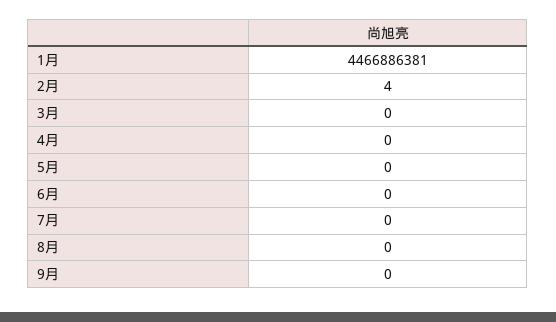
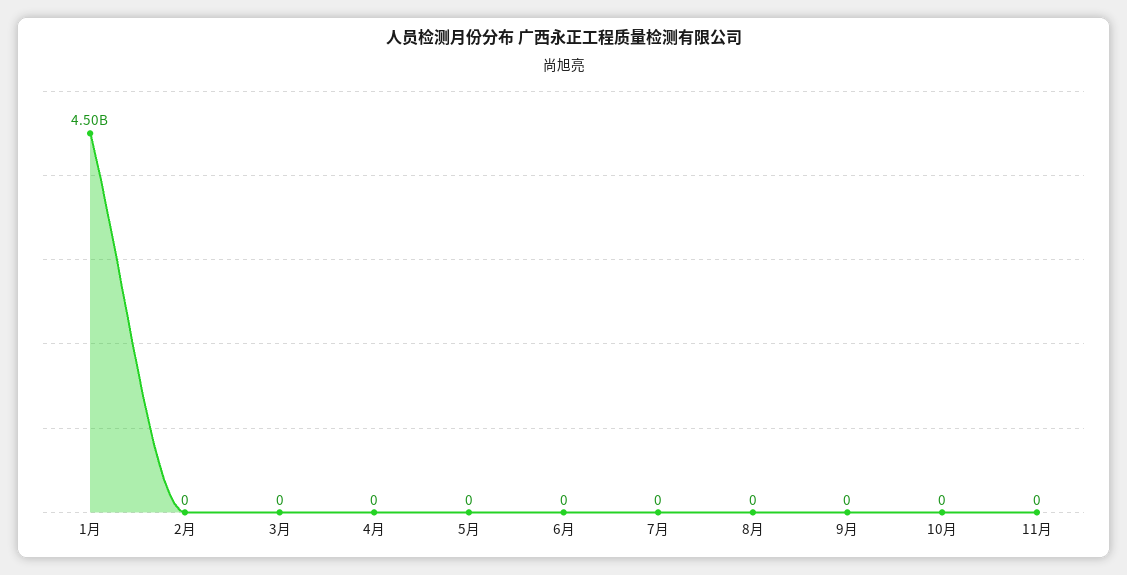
1月: 4466886381 -> 4500000000
2月: 4 -> 0
10月: none -> 0
11月: none -> 0

